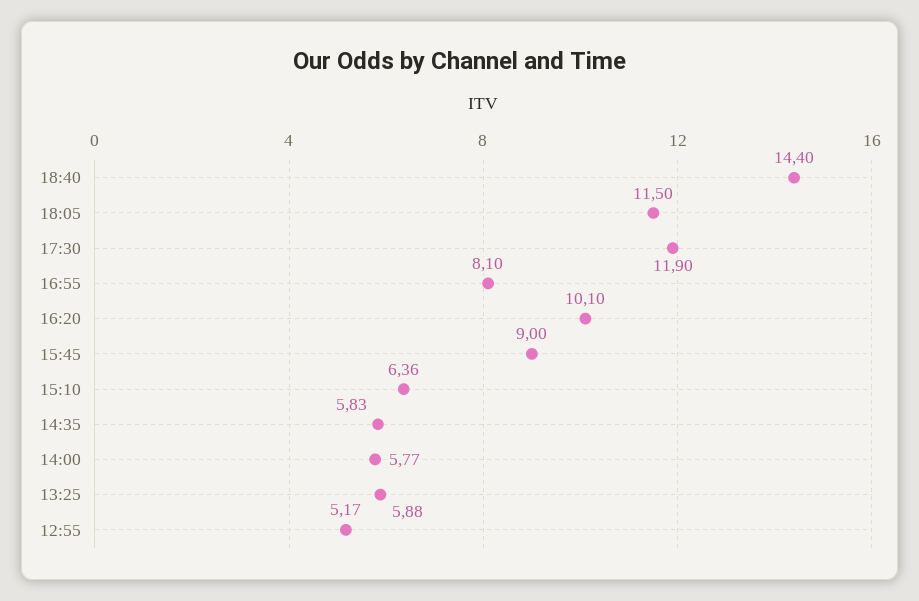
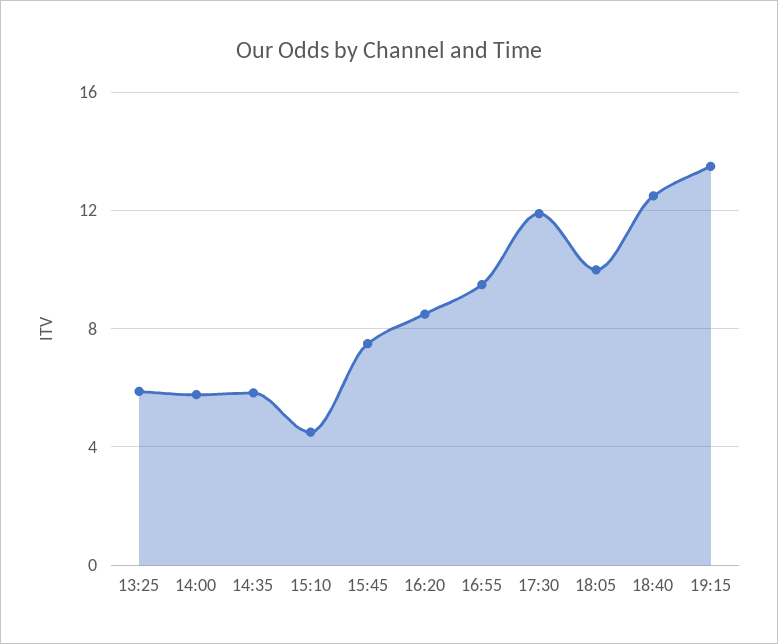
18:40: 14.4 -> 12.5
18:05: 11.5 -> 10
16:55: 8.1 -> 9.5
16:20: 10.1 -> 8.5
15:45: 9 -> 7.5
15:10: 6.36 -> 4.5
12:55: 5.17 -> none
19:15: none -> 13.5

